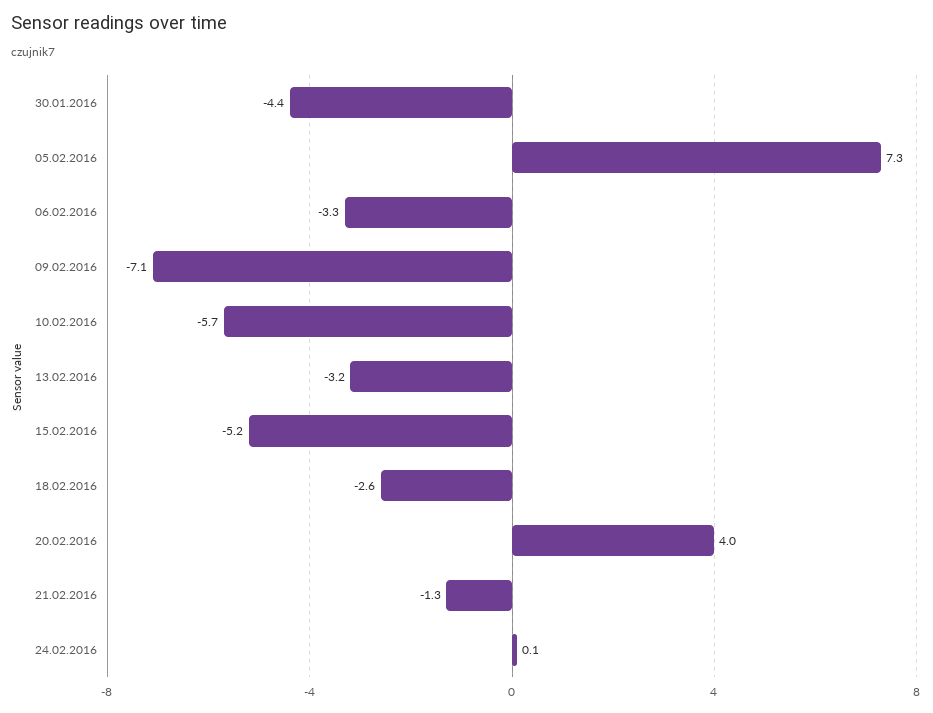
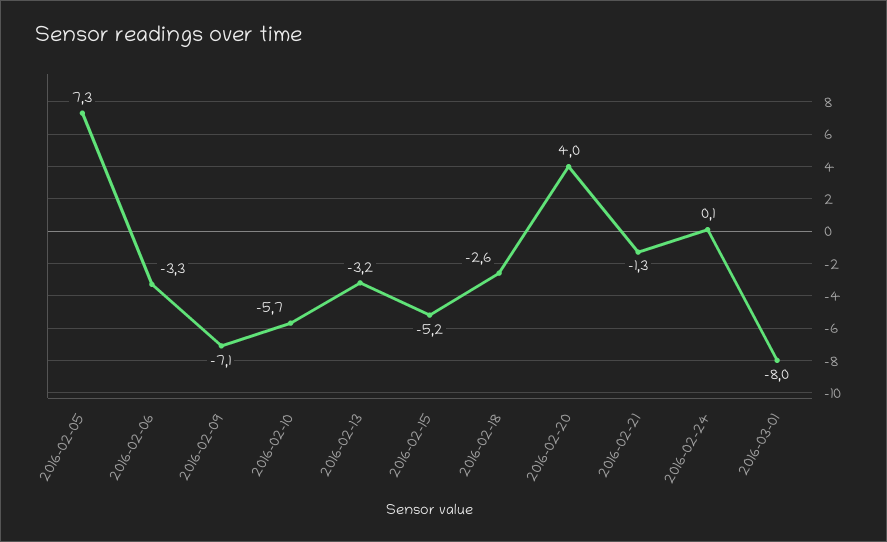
30.01.2016: -4.4 -> none
2016-03-01: none -> -8

